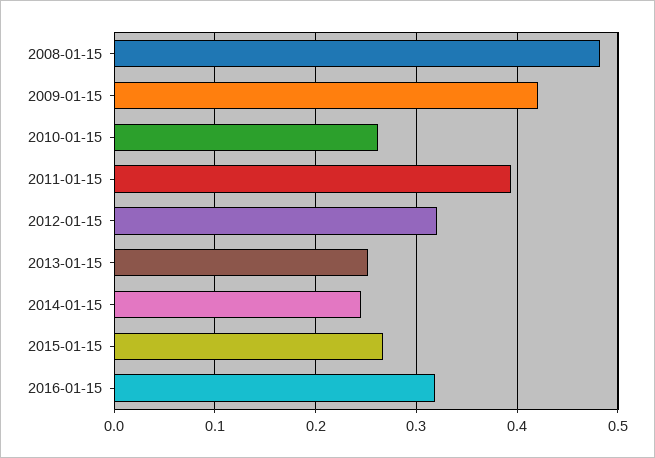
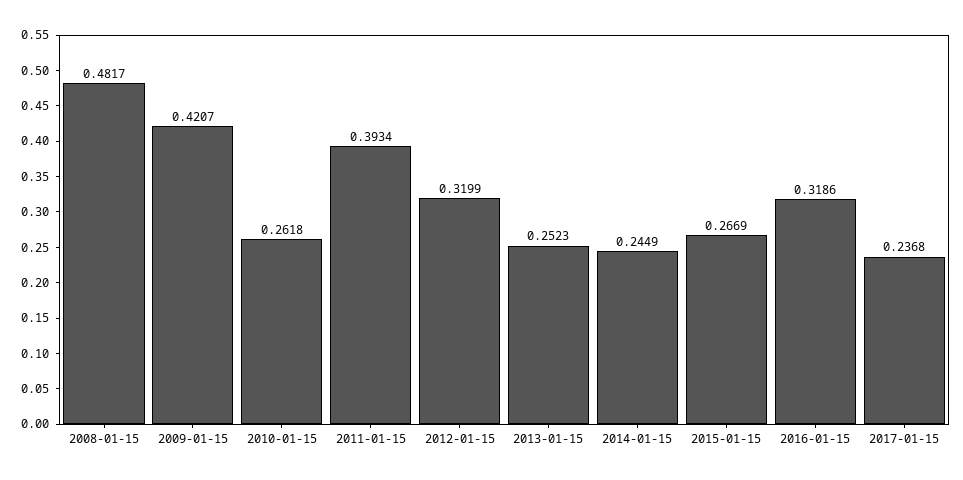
2017-01-15: none -> 0.2368

